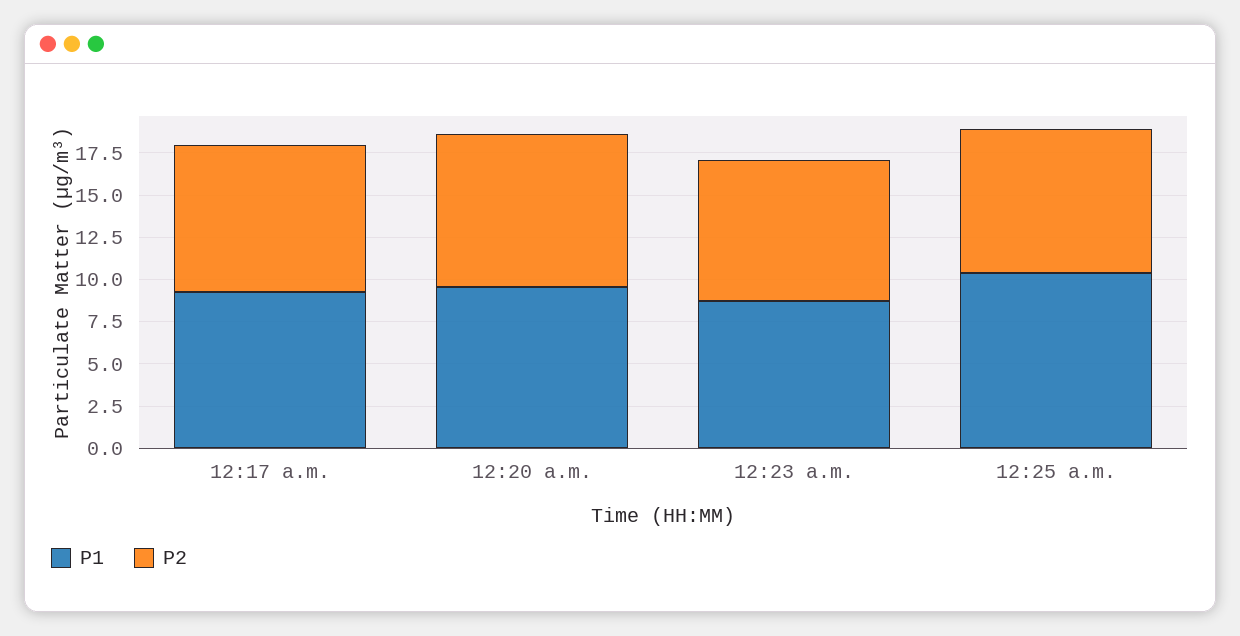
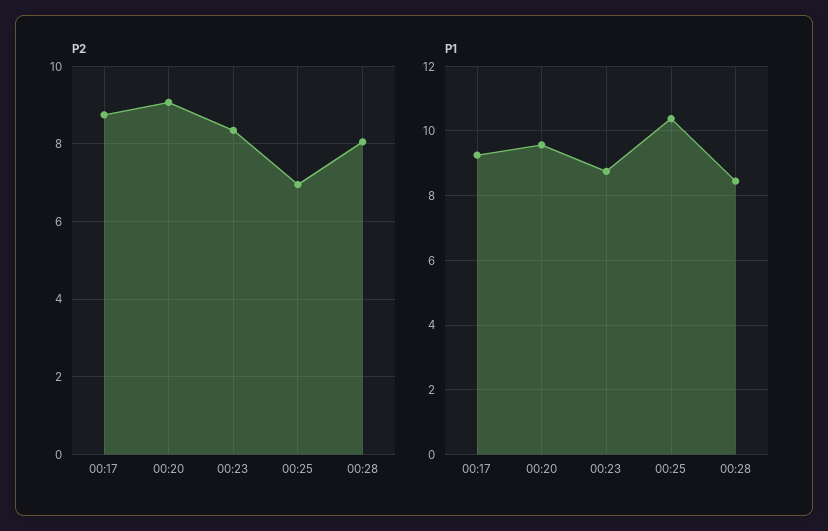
P2, 12:25 a.m.: 8.5 -> 7
P2, 00:28: none -> 8
P1, 00:28: none -> 8.4

